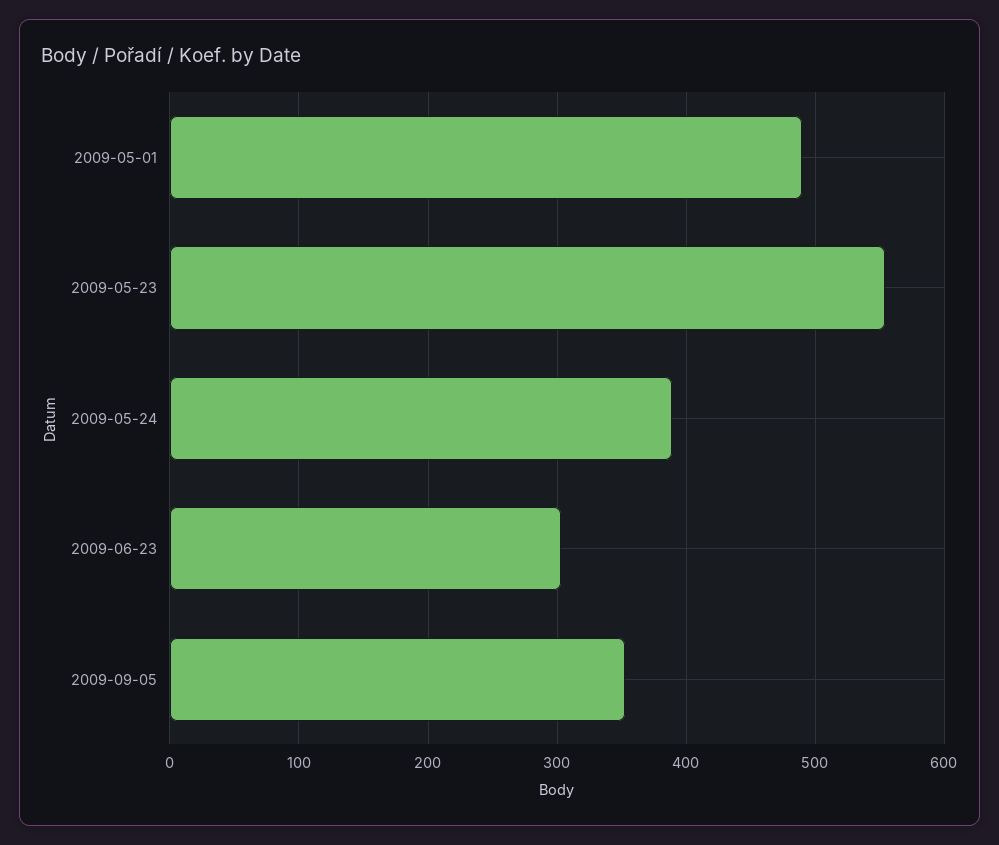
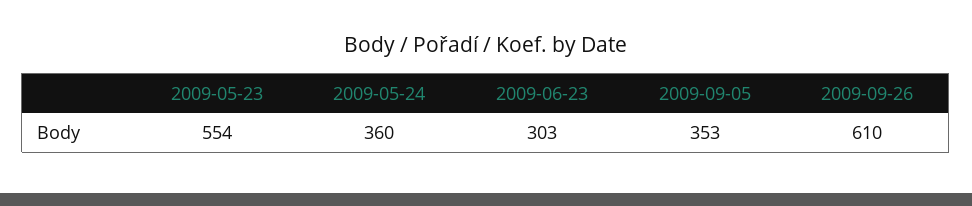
2009-05-01: 490 -> none
2009-05-24: 390 -> 360
2009-09-26: none -> 610

